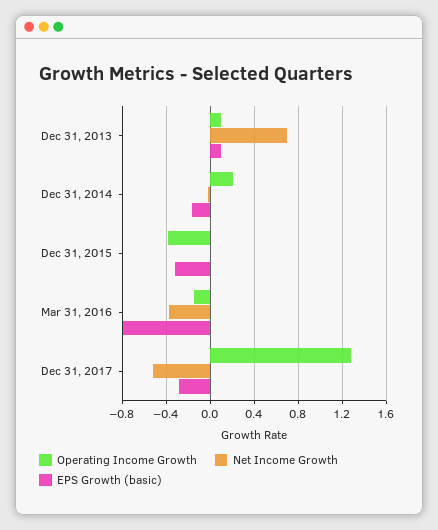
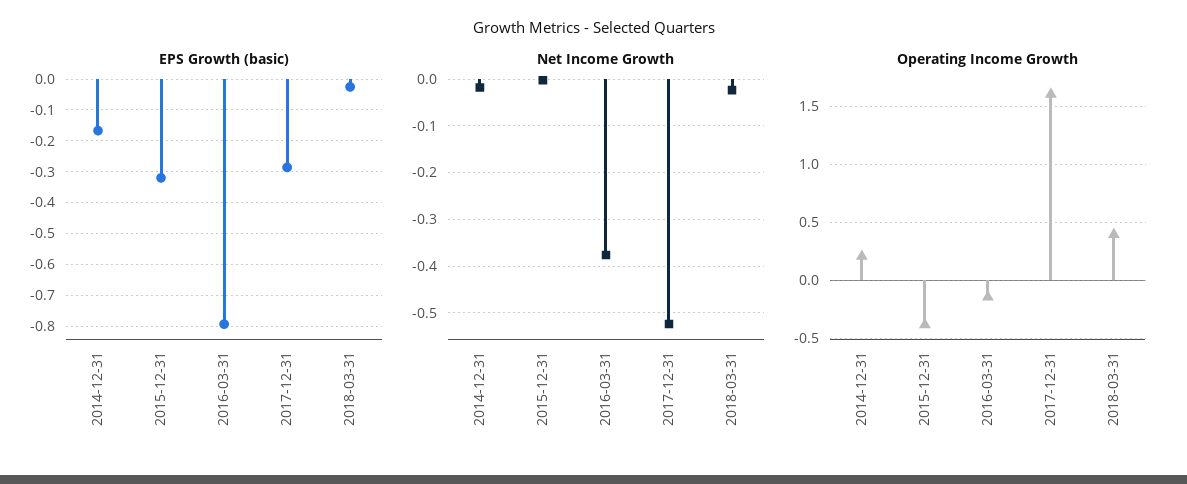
Operating Income Growth, Dec 31, 2013: 0.1 -> none
Net Income Growth, Dec 31, 2013: 0.7 -> none
EPS Growth (basic), Dec 31, 2013: 0.1 -> none
Operating Income Growth, Dec 31, 2017: 1.3 -> 1.6
EPS Growth (basic), 2018-03-31: none -> -0.02
Net Income Growth, 2018-03-31: none -> -0.02
Operating Income Growth, 2018-03-31: none -> 0.4

